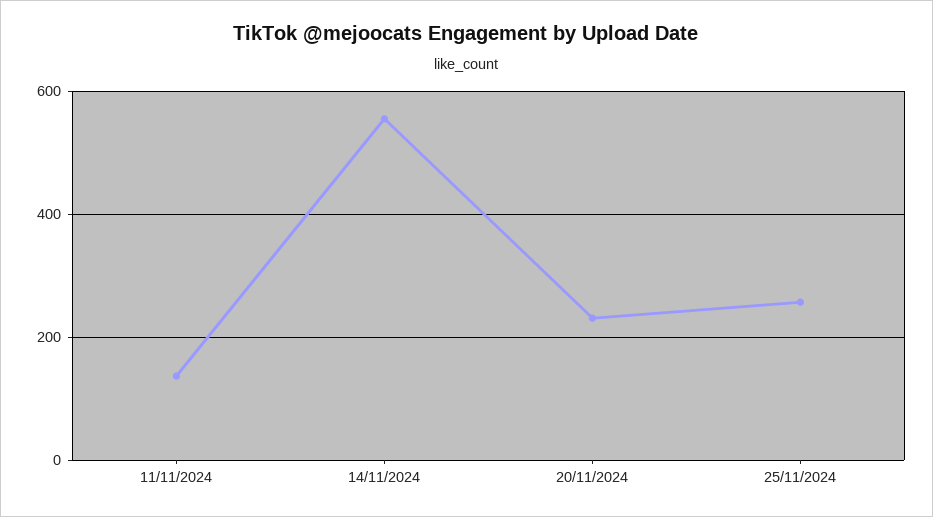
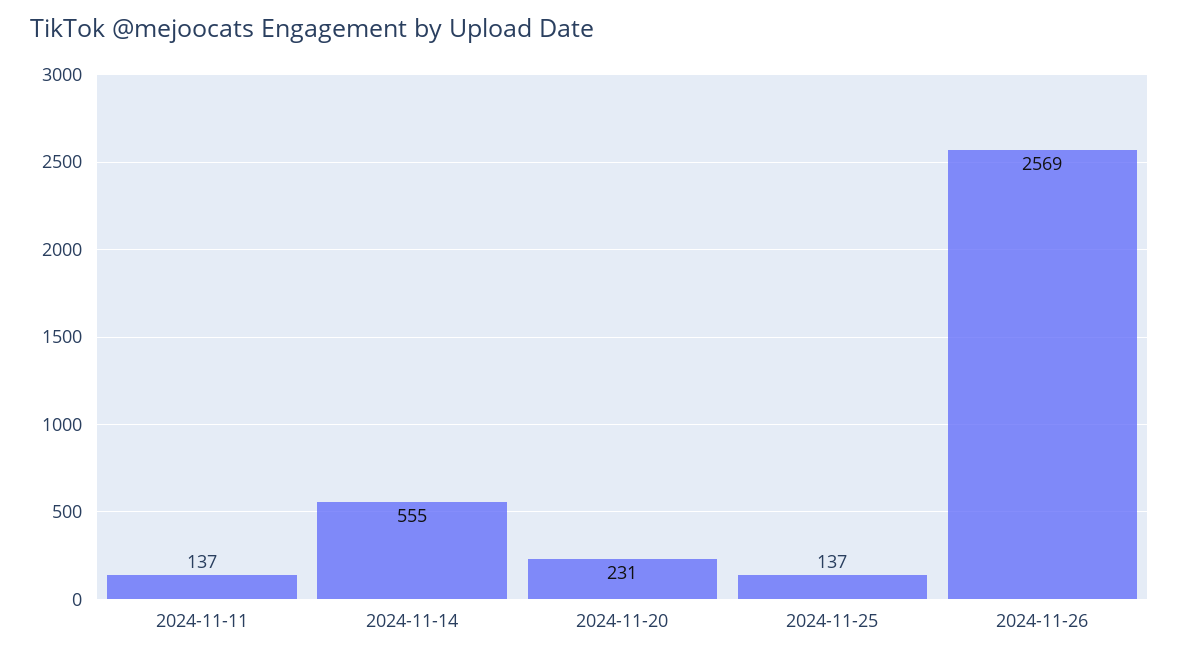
25/11/2024: 260 -> 137
2024-11-26: none -> 2569

